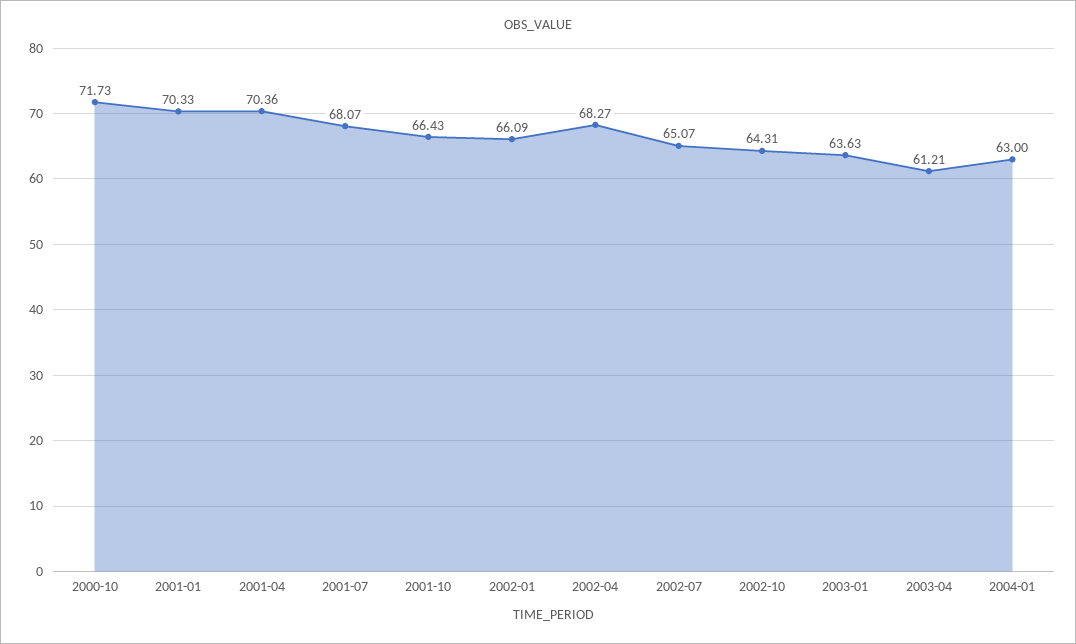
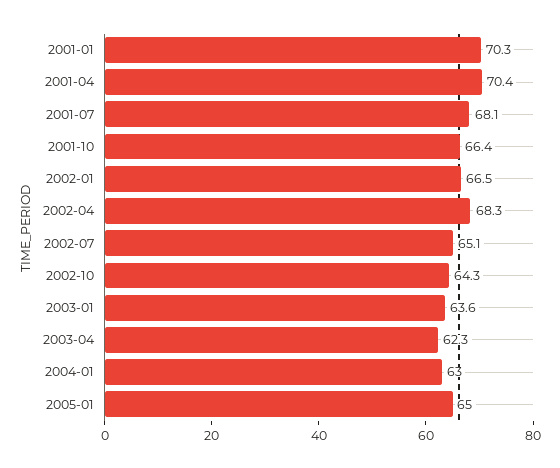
2000-10: 71.73 -> none
2002-01: 66.09 -> 66.5
2003-04: 61.21 -> 62.3
2005-01: none -> 65

